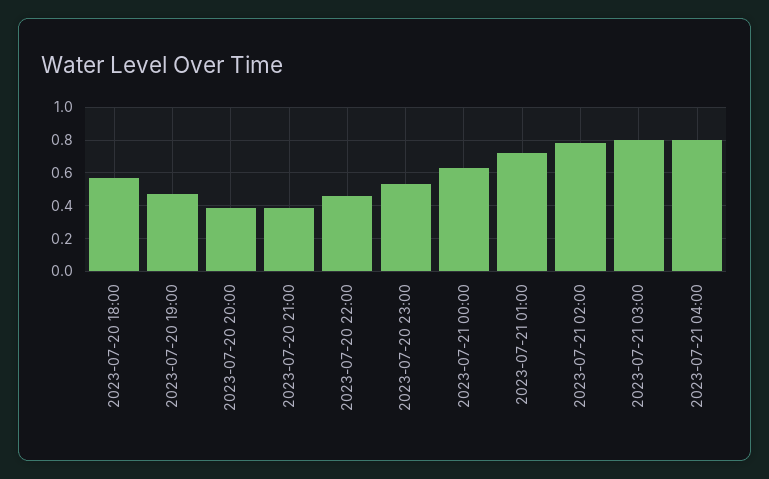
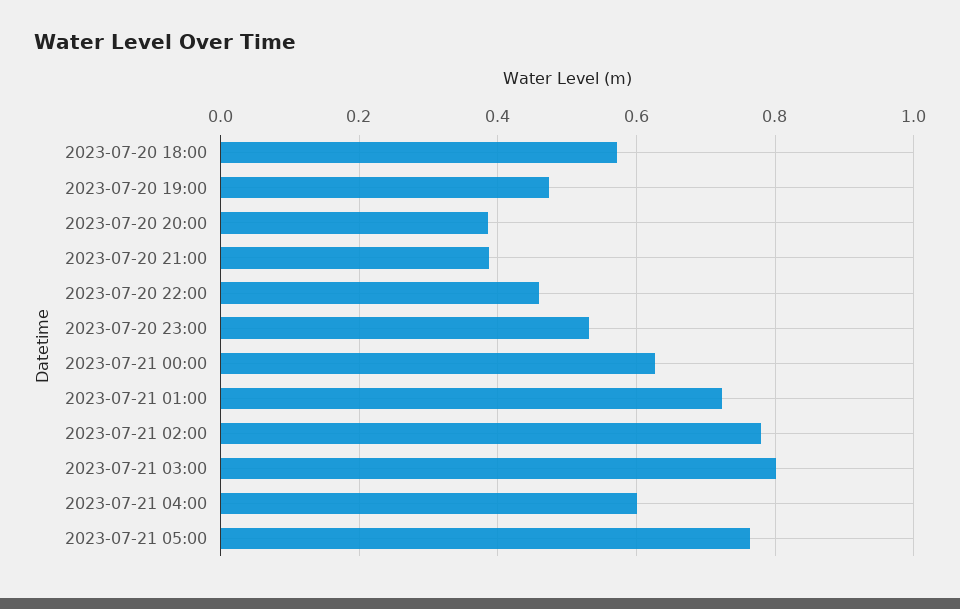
2023-07-21 04:00: 0.8 -> 0.6
2023-07-21 05:00: none -> 0.76

